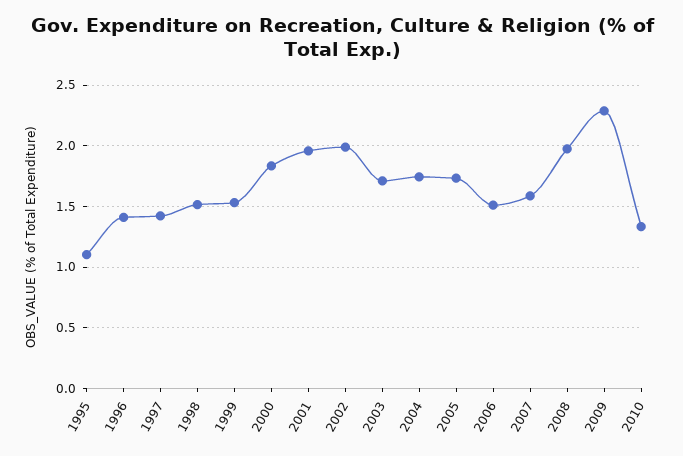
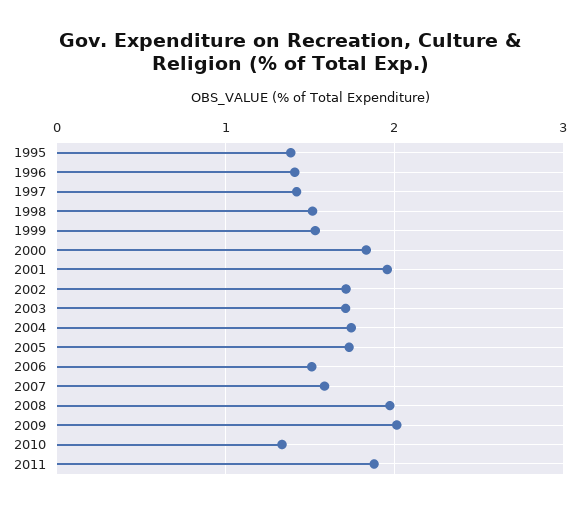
1995: 1.1 -> 1.4
2002: 2 -> 1.7
2009: 2.3 -> 2
2011: none -> 1.9

